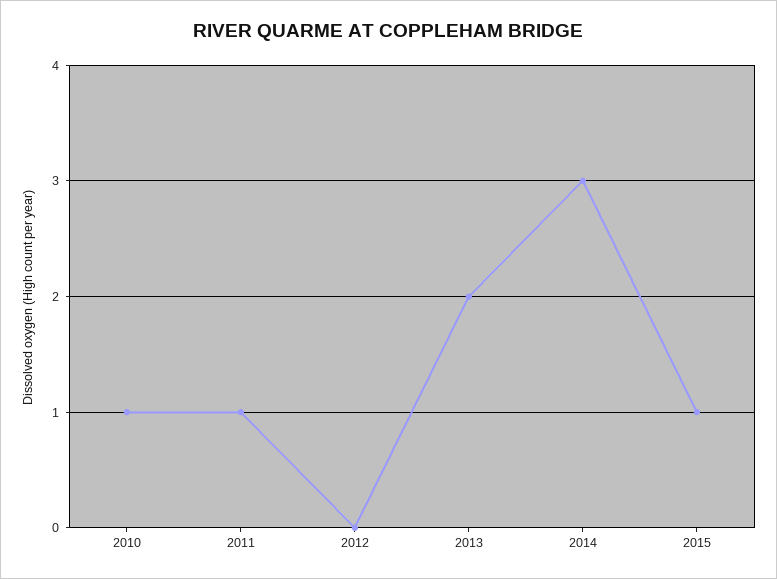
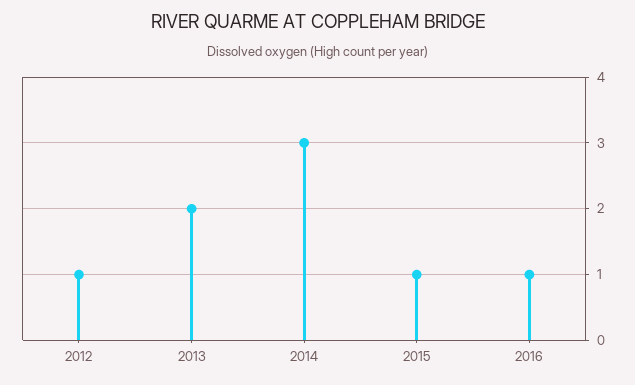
2010: 1 -> none
2011: 1 -> none
2012: 0 -> 1
2016: none -> 1

